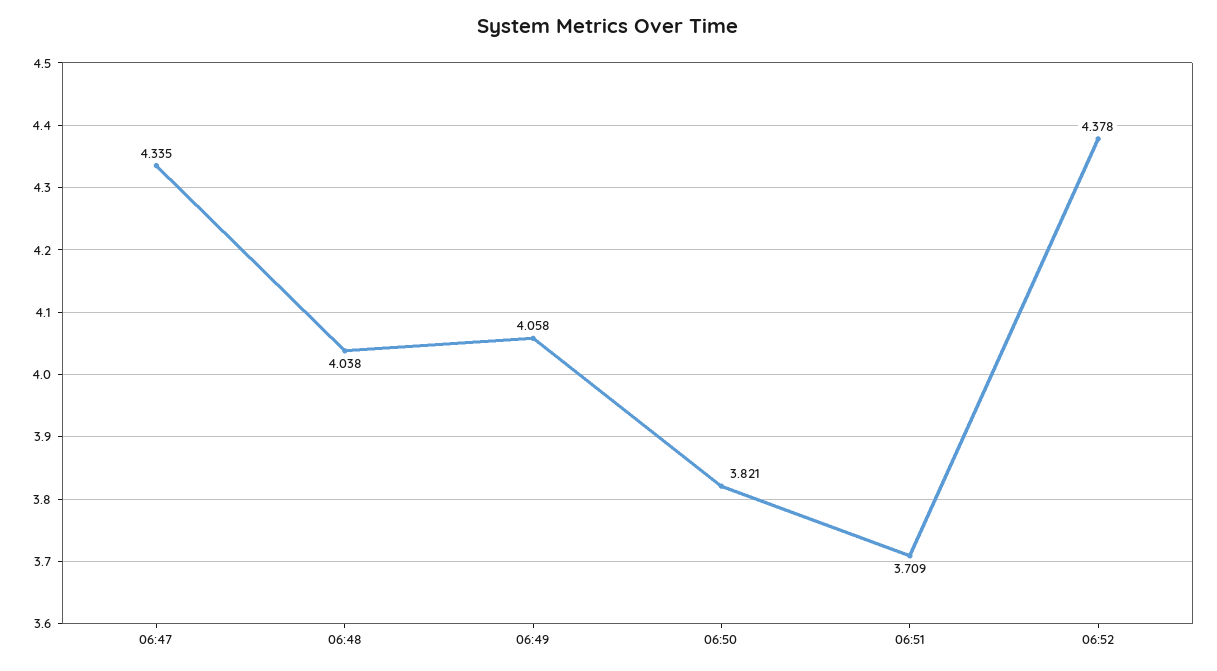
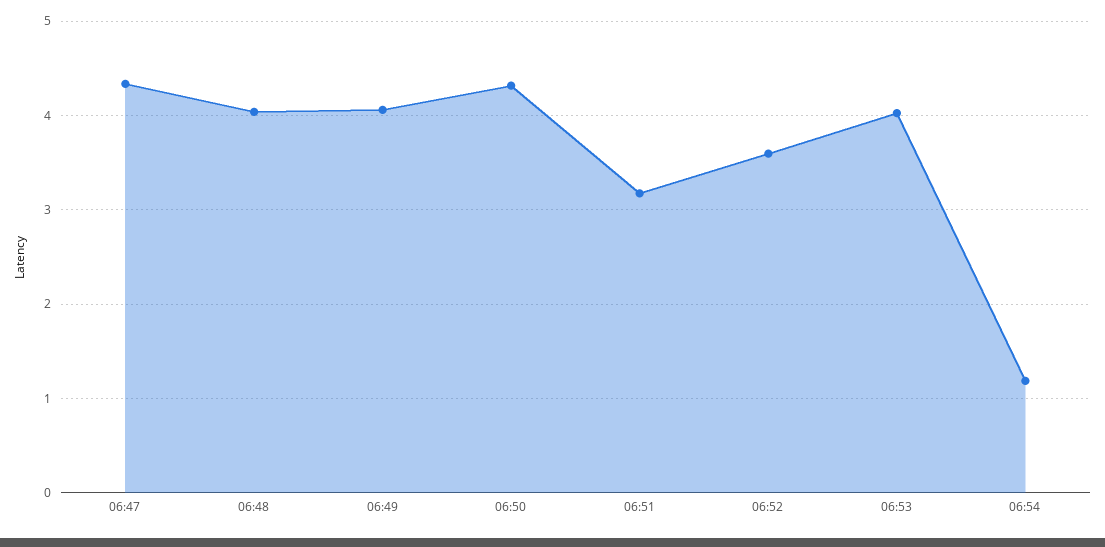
06:50: 3.821 -> 4.3
06:51: 3.709 -> 3.2
06:52: 4.378 -> 3.6
06:53: none -> 4
06:54: none -> 1.2

